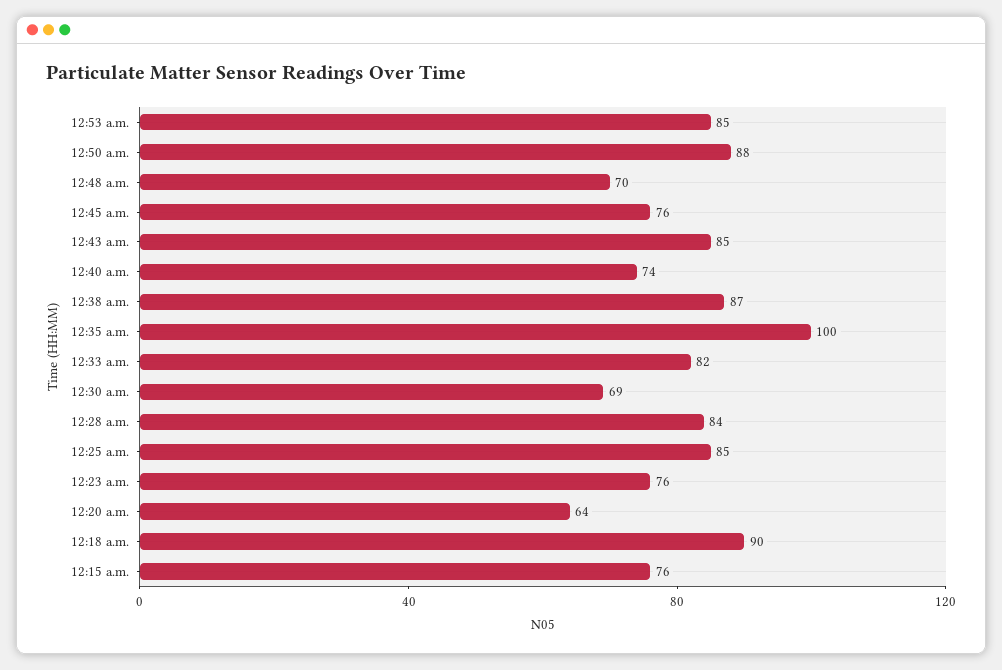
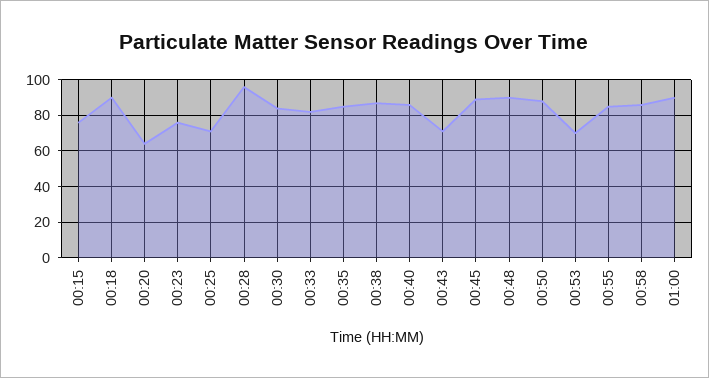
12:53 a.m.: 85 -> 70
12:48 a.m.: 70 -> 90
12:45 a.m.: 76 -> 90
12:43 a.m.: 85 -> 70
12:40 a.m.: 74 -> 85
12:35 a.m.: 100 -> 85
12:30 a.m.: 69 -> 85
12:28 a.m.: 84 -> 95
12:25 a.m.: 85 -> 70
00:55: none -> 85
00:58: none -> 85
01:00: none -> 90

